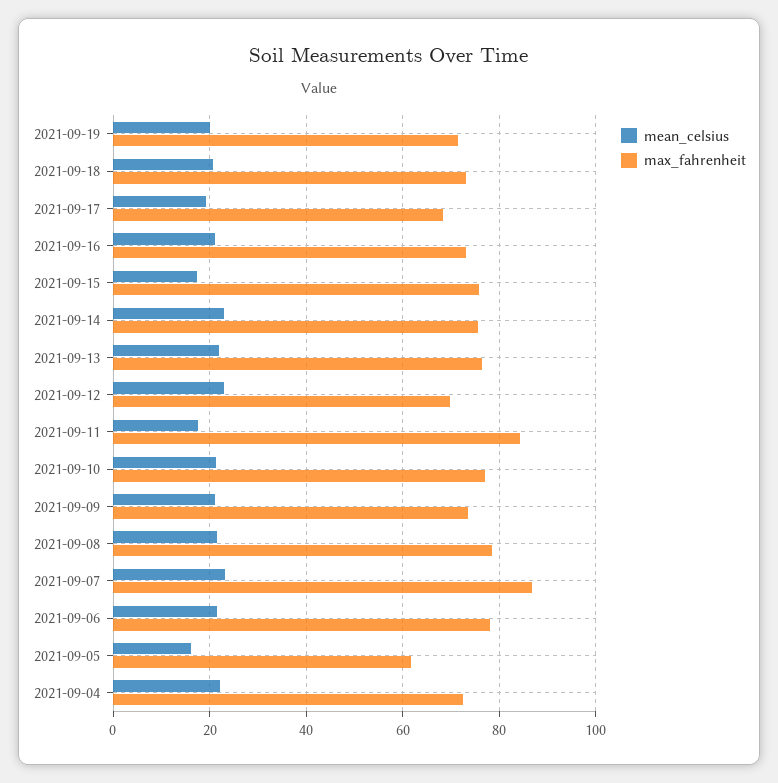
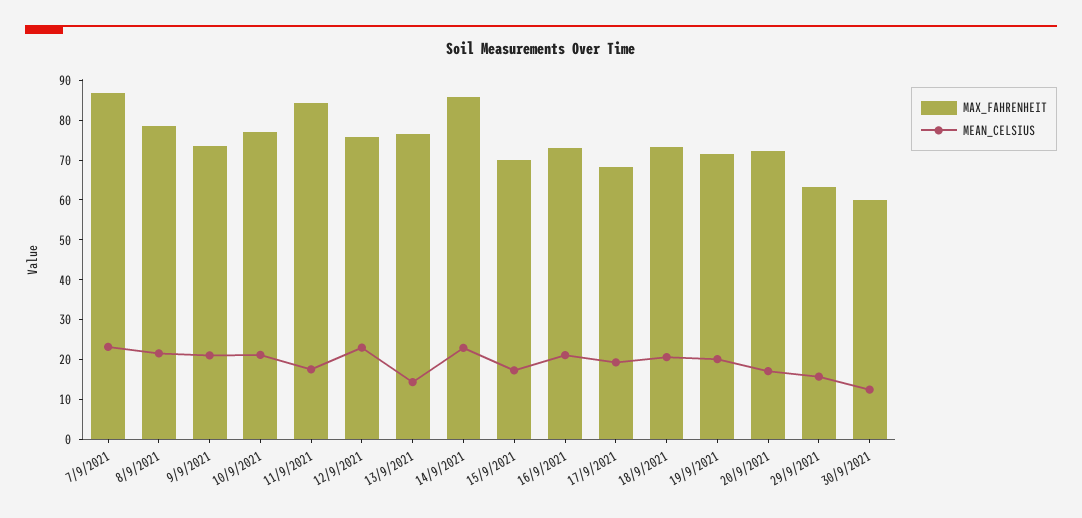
max_fahrenheit, 2021-09-15: 76 -> 70
max_fahrenheit, 2021-09-14: 76 -> 85
mean_celsius, 2021-09-13: 22 -> 15
max_fahrenheit, 2021-09-12: 70 -> 75
mean_celsius, 2021-09-06: 22 -> none
max_fahrenheit, 2021-09-06: 78 -> none
mean_celsius, 2021-09-05: 16 -> none
max_fahrenheit, 2021-09-05: 62 -> none
mean_celsius, 2021-09-04: 22 -> none
max_fahrenheit, 2021-09-04: 72 -> none
max_fahrenheit, 20/9/2021: none -> 72.5
mean_celsius, 20/9/2021: none -> 17.5
max_fahrenheit, 29/9/2021: none -> 62.5
mean_celsius, 29/9/2021: none -> 15
max_fahrenheit, 30/9/2021: none -> 60
mean_celsius, 30/9/2021: none -> 12.5

